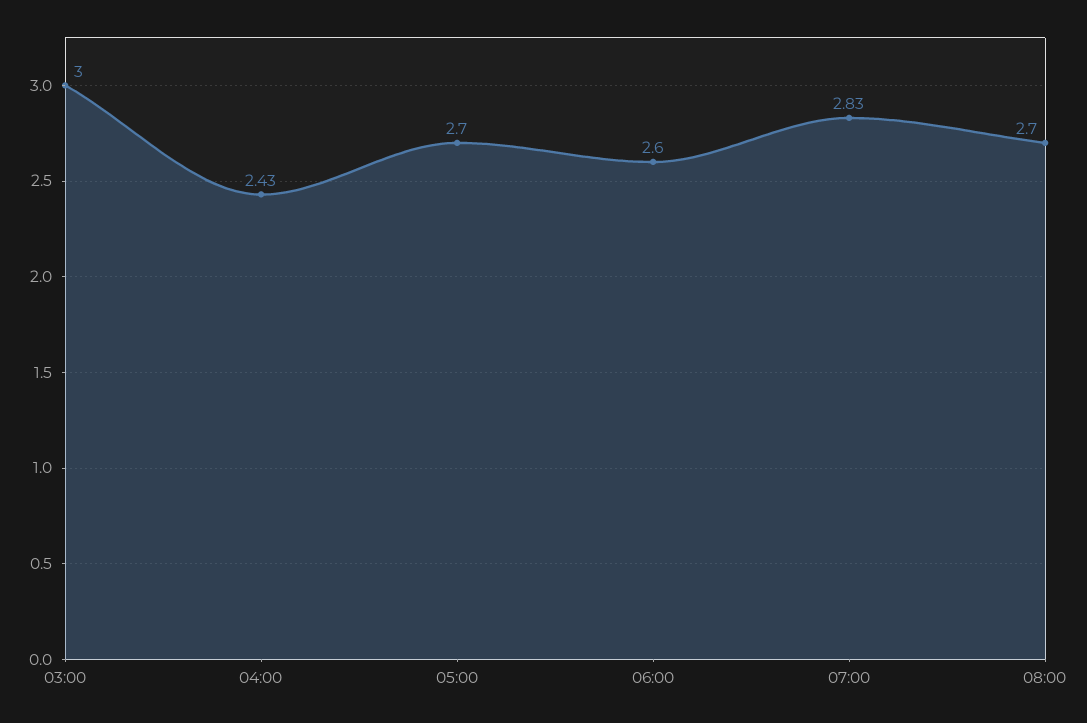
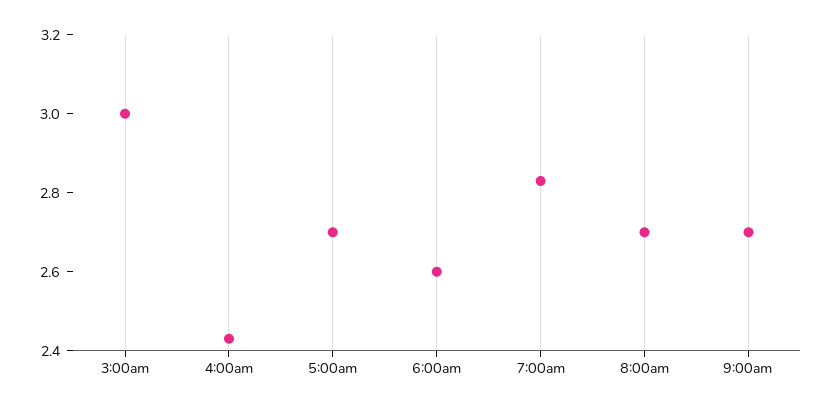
9:00am: none -> 2.7

